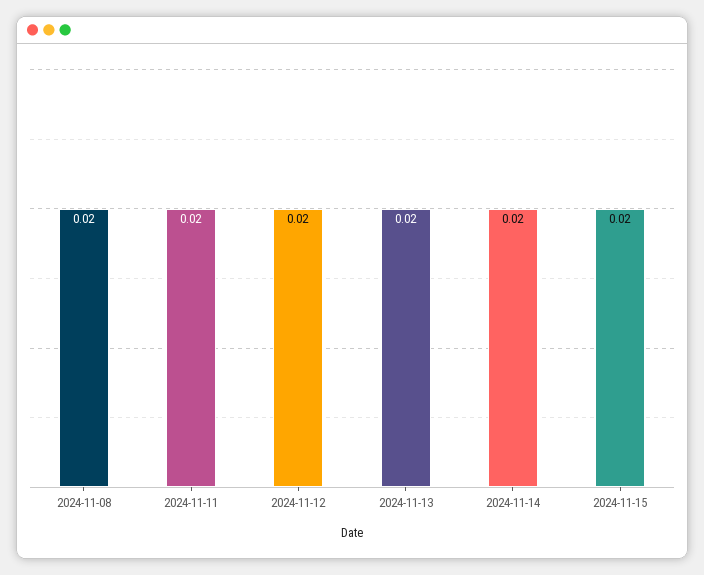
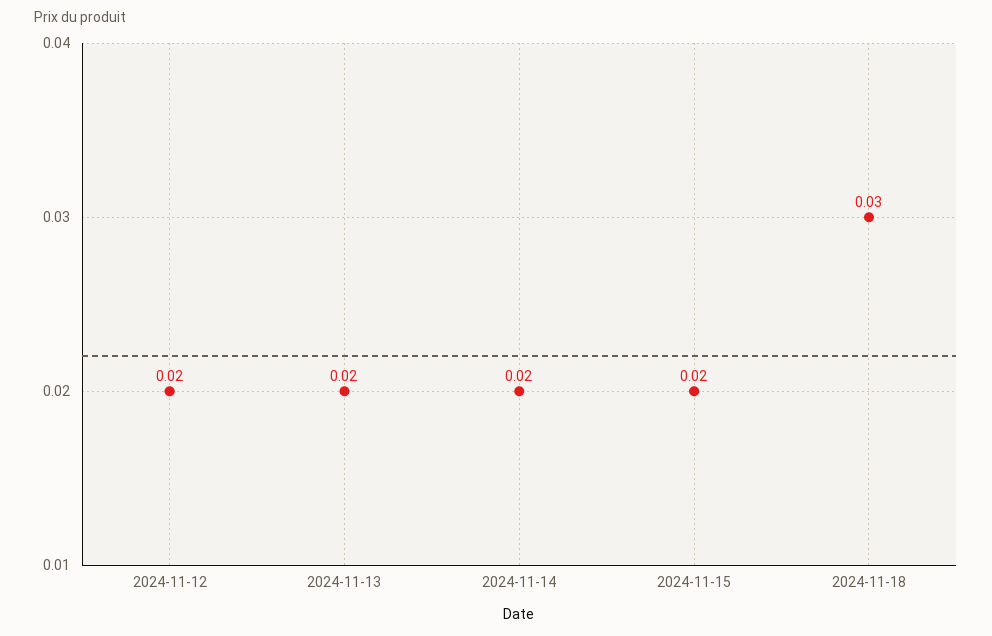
2024-11-08: 0.02 -> none
2024-11-11: 0.02 -> none
2024-11-18: none -> 0.03

